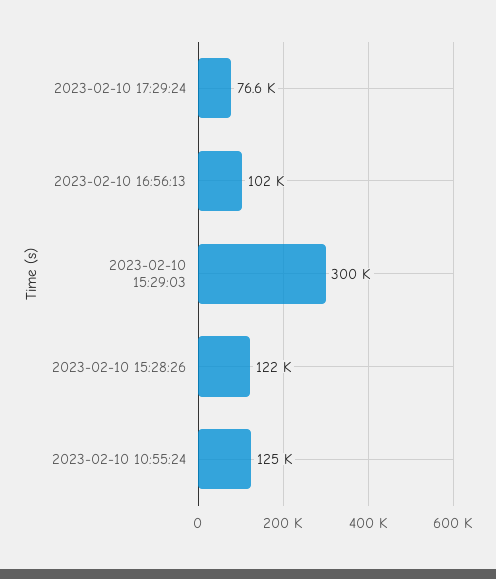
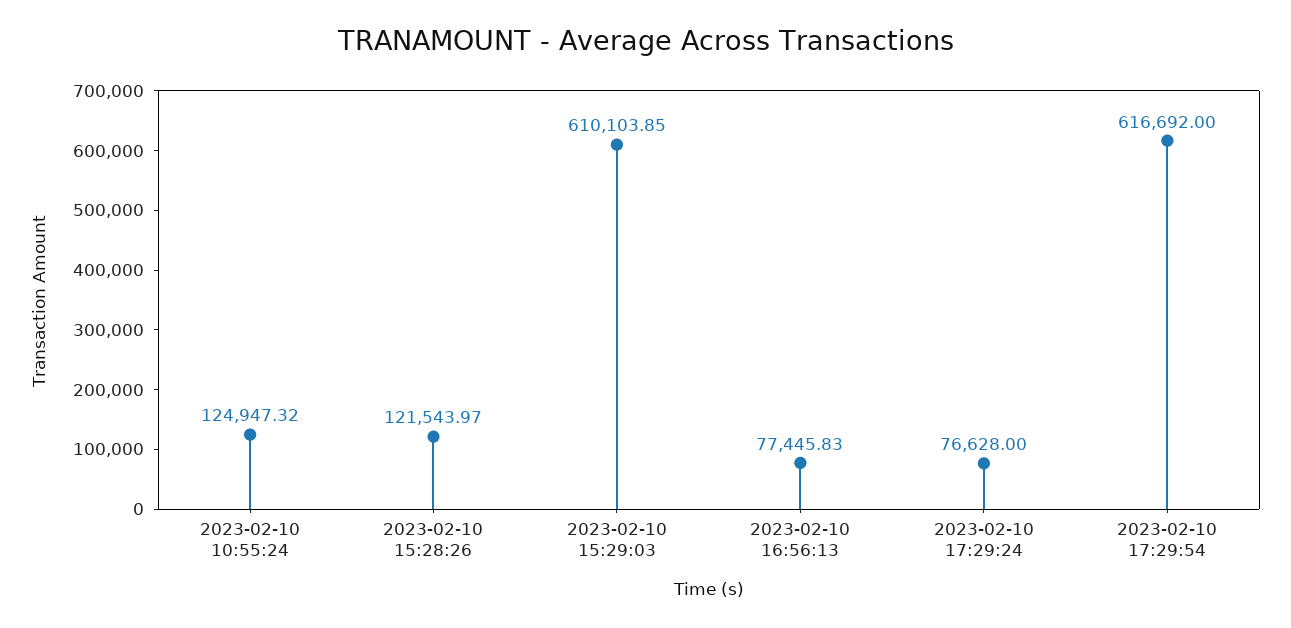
2023-02-10 16:56:13: 102000 -> 77445.83
2023-02-10 15:29:03: 300000 -> 610103.85
2023-02-10 17:29:54: none -> 616692

